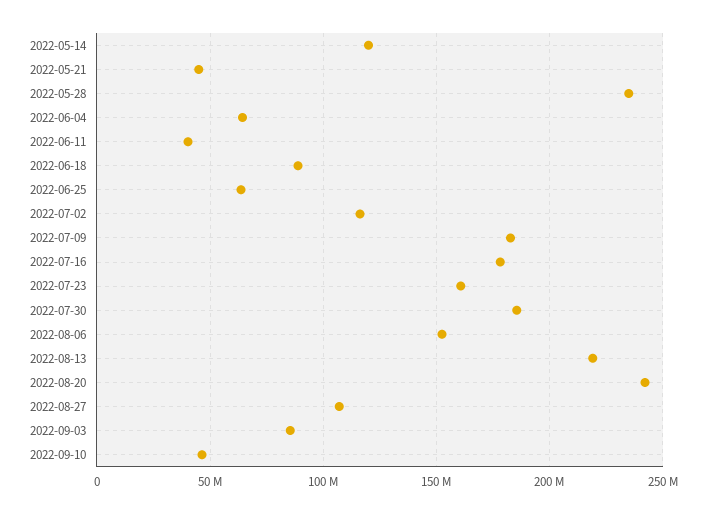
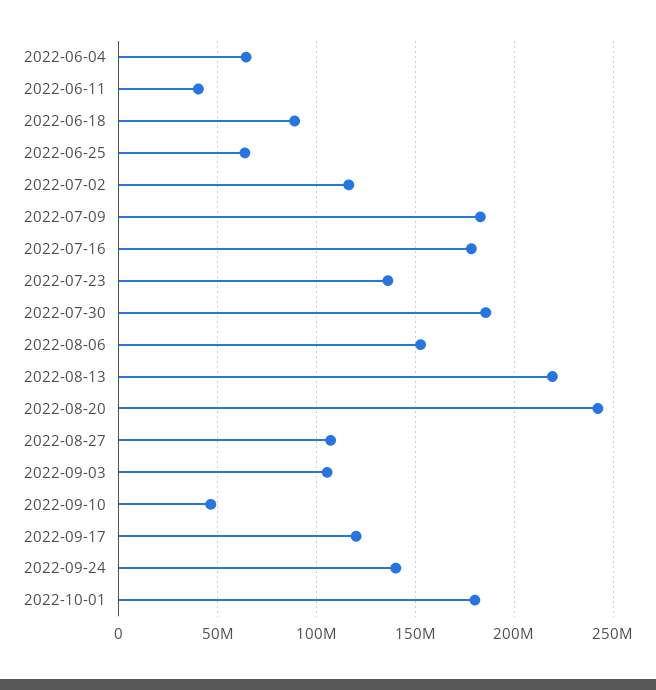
2022-05-14: 120000000 -> none
2022-05-21: 45000000 -> none
2022-05-28: 235000000 -> none
2022-07-23: 160000000 -> 135000000
2022-09-03: 85000000 -> 105000000
2022-09-17: none -> 120000000
2022-09-24: none -> 140000000
2022-10-01: none -> 180000000

